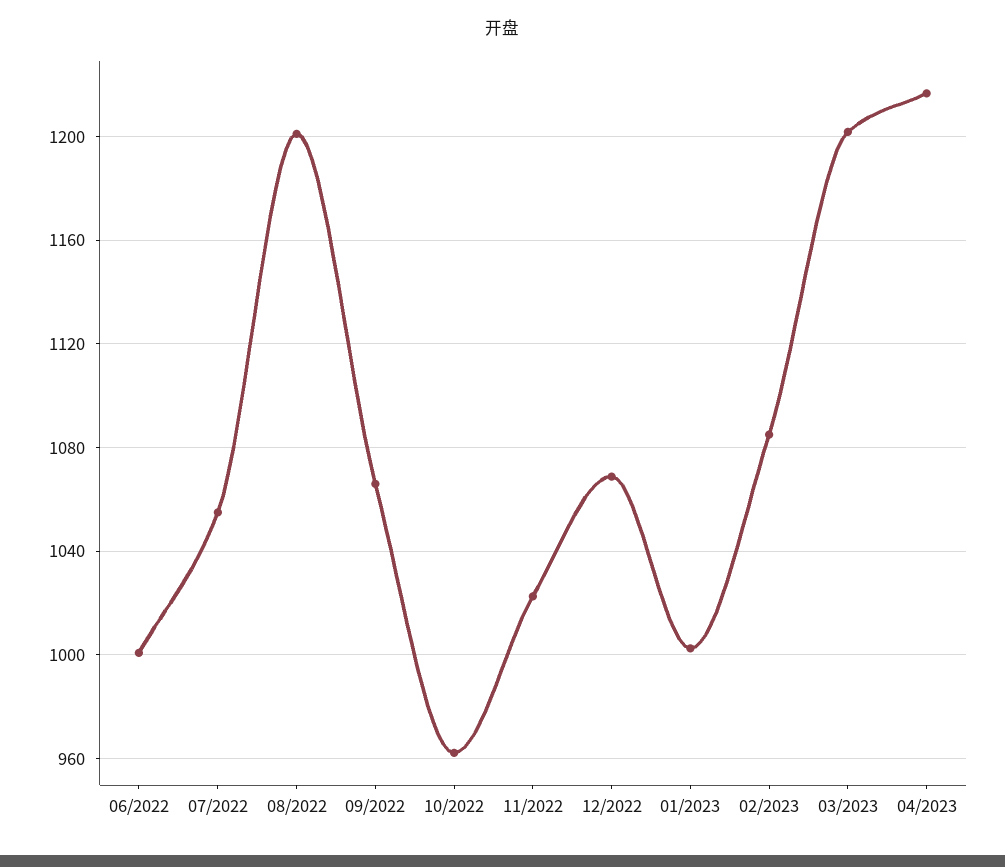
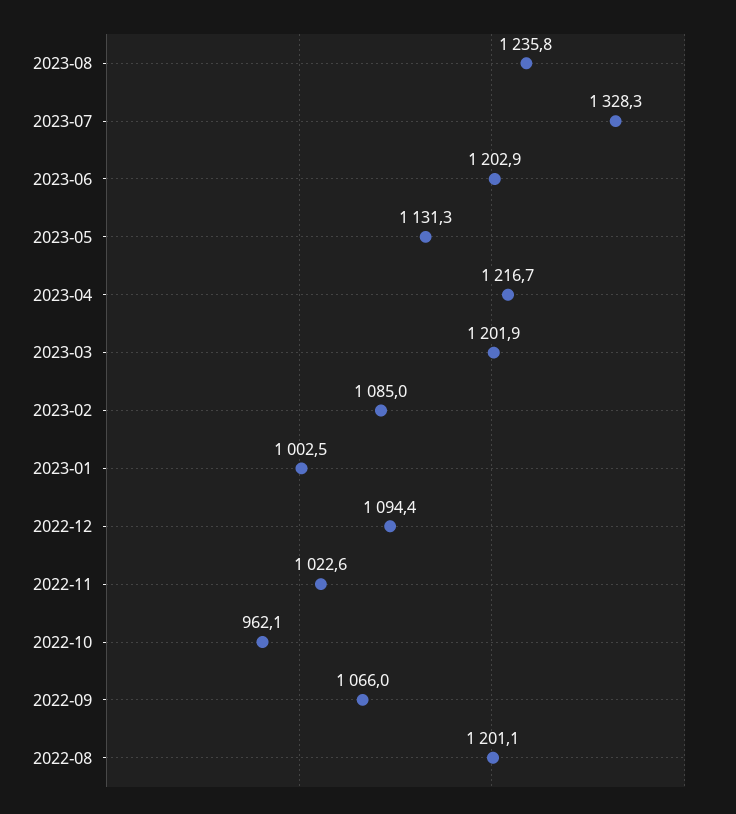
06/2022: 1000 -> none
07/2022: 1055 -> none
12/2022: 1070 -> 1094.4
2023-08: none -> 1235.8
2023-07: none -> 1328.3
2023-06: none -> 1202.9
2023-05: none -> 1131.3

